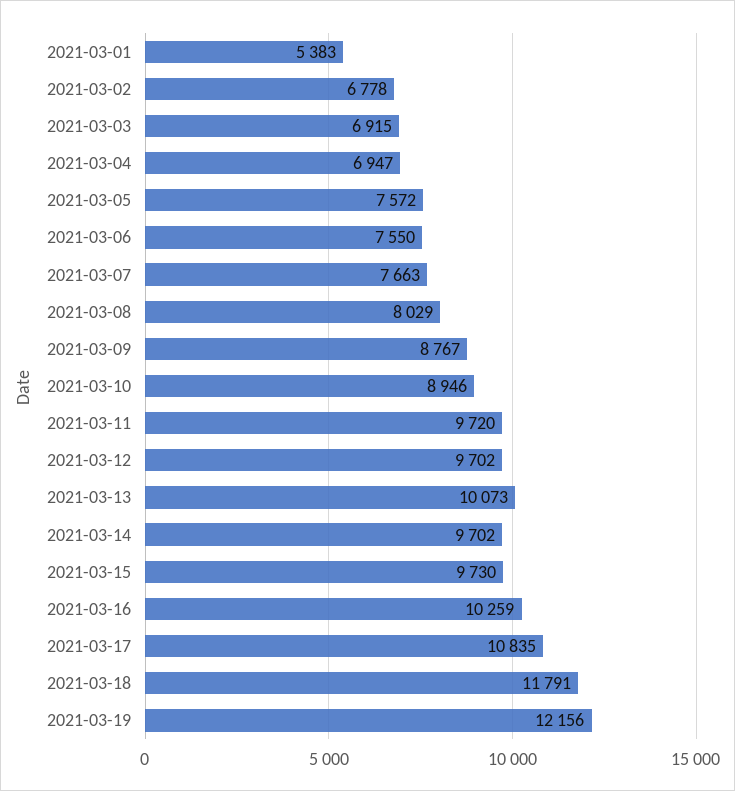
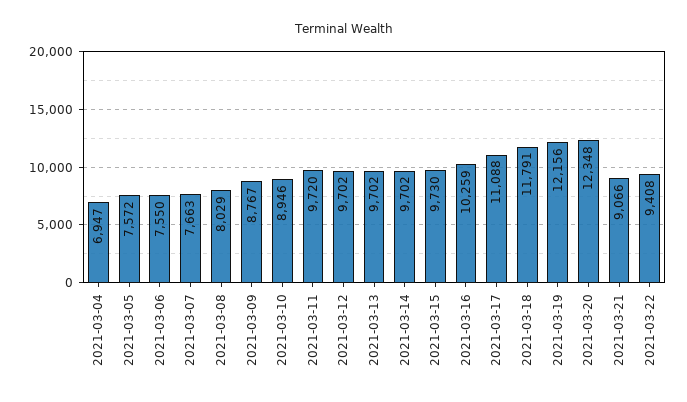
2021-03-01: 5383 -> none
2021-03-02: 6778 -> none
2021-03-03: 6915 -> none
2021-03-13: 10073 -> 9702
2021-03-17: 10835 -> 11088
2021-03-20: none -> 12348
2021-03-21: none -> 9066
2021-03-22: none -> 9408

